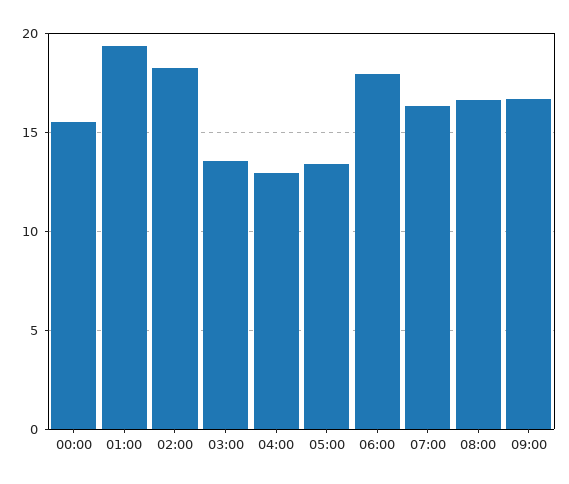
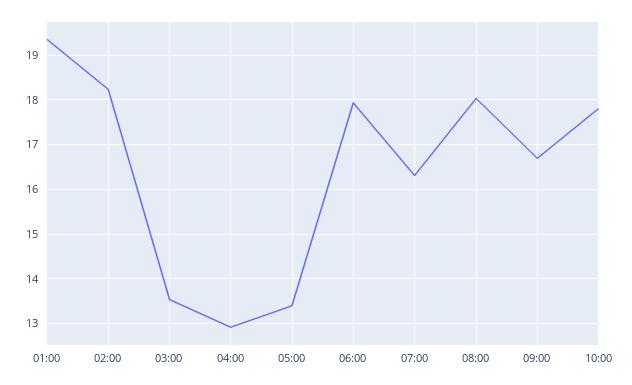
00:00: 15.5 -> none
08:00: 16.5 -> 18
10:00: none -> 17.8

